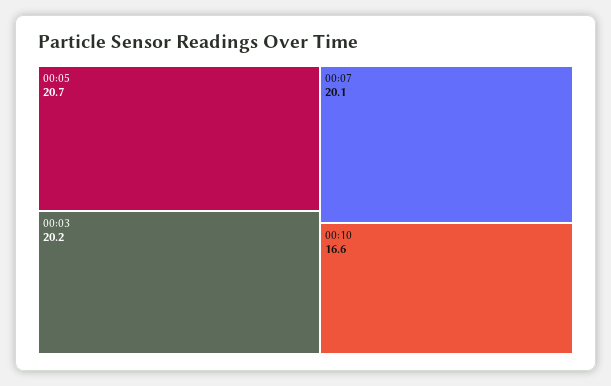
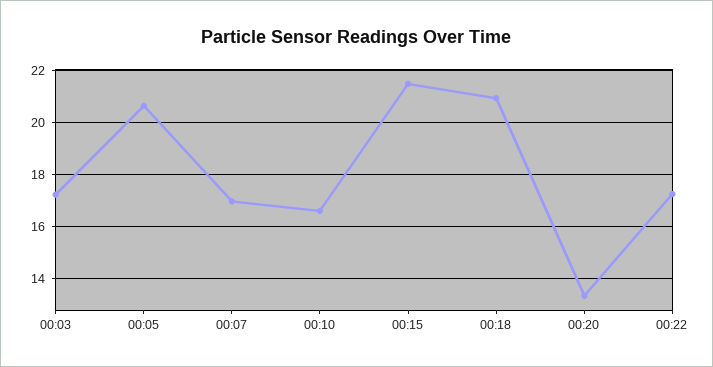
00:03: 20.2 -> 17.25
00:07: 20.1 -> 17
00:15: none -> 21.5
00:18: none -> 21
00:20: none -> 13.25
00:22: none -> 17.25

